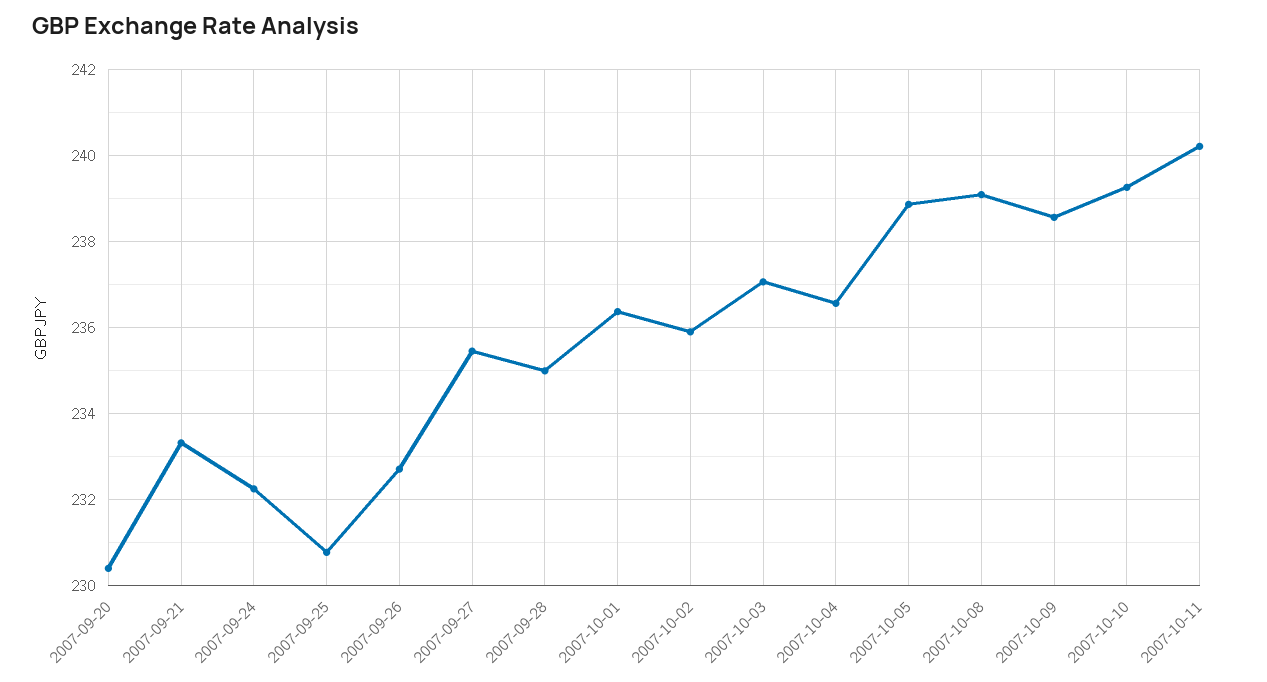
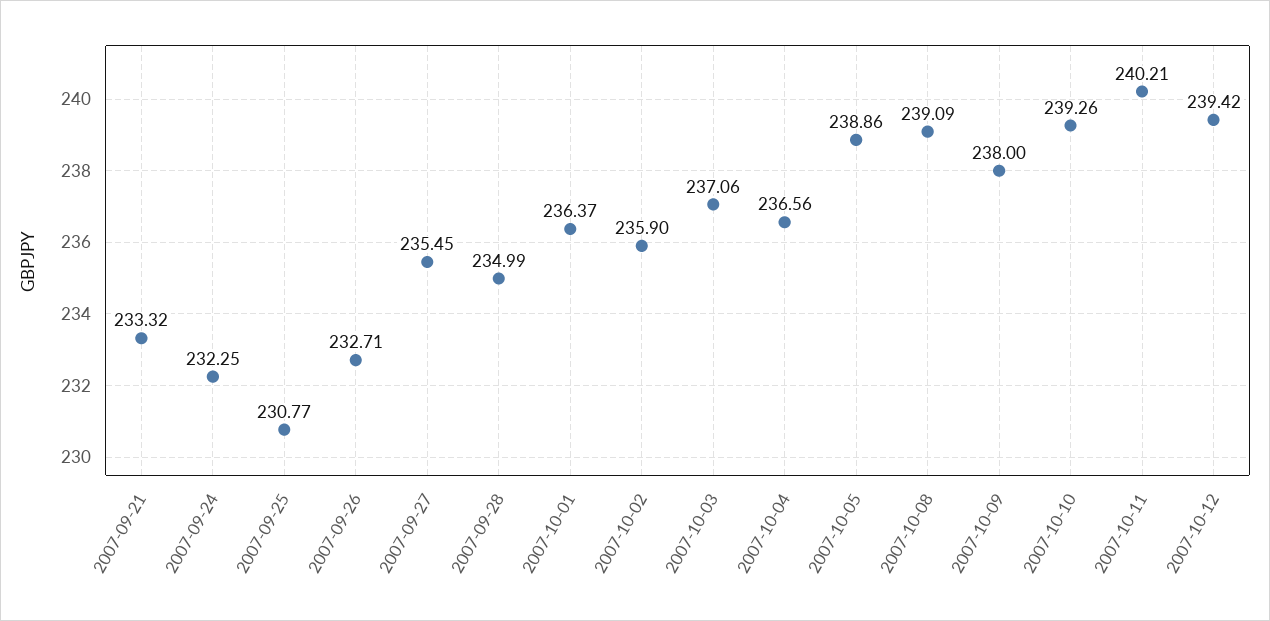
2007-09-20: 230.4 -> none
2007-10-09: 238.6 -> 238
2007-10-12: none -> 239.42

